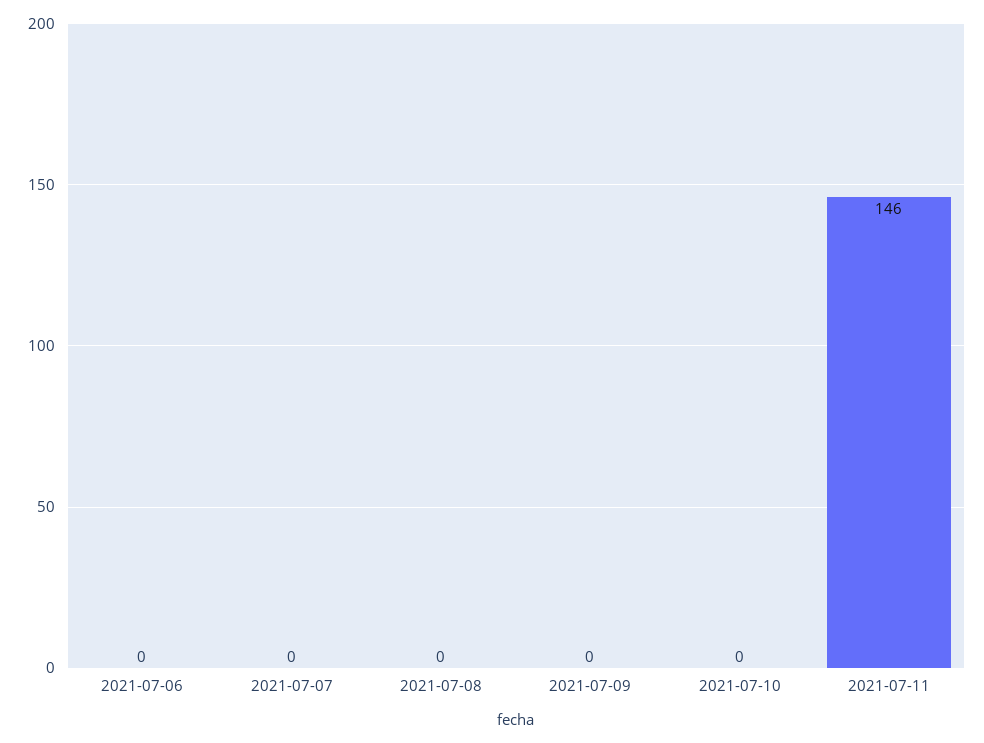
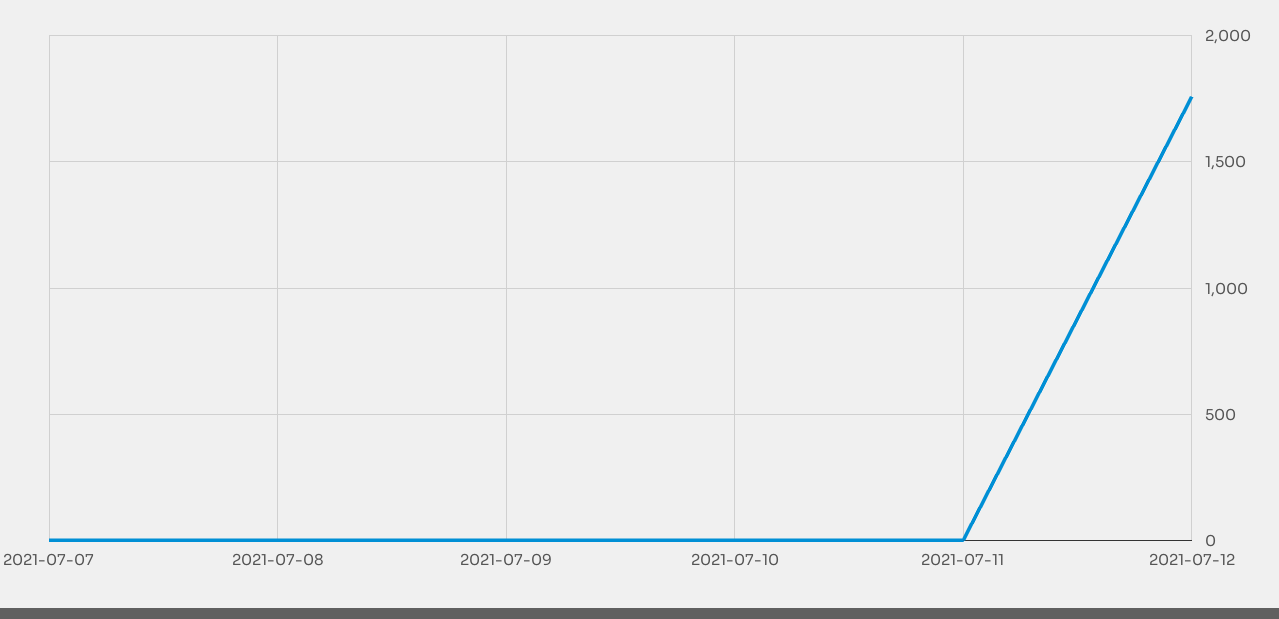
2021-07-06: 0 -> none
2021-07-11: 146 -> 0
2021-07-12: none -> 1750

